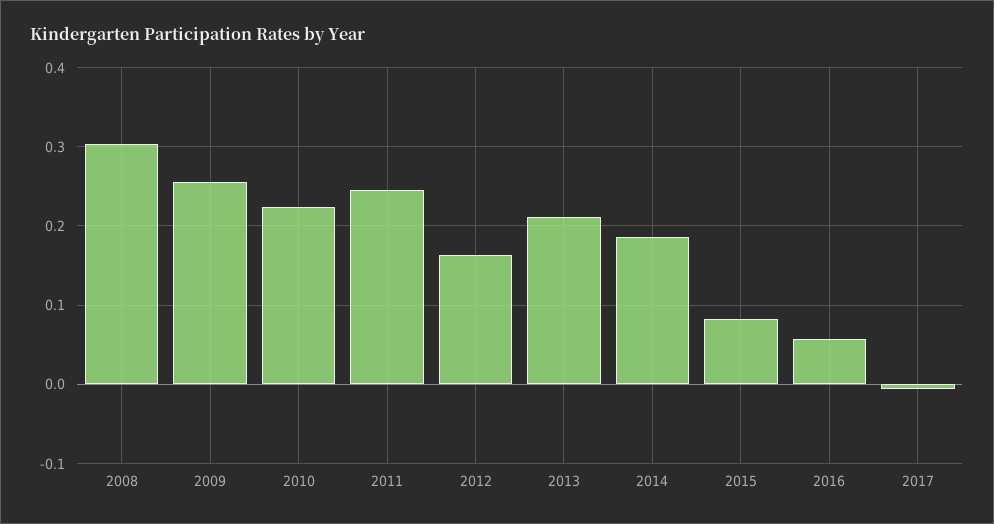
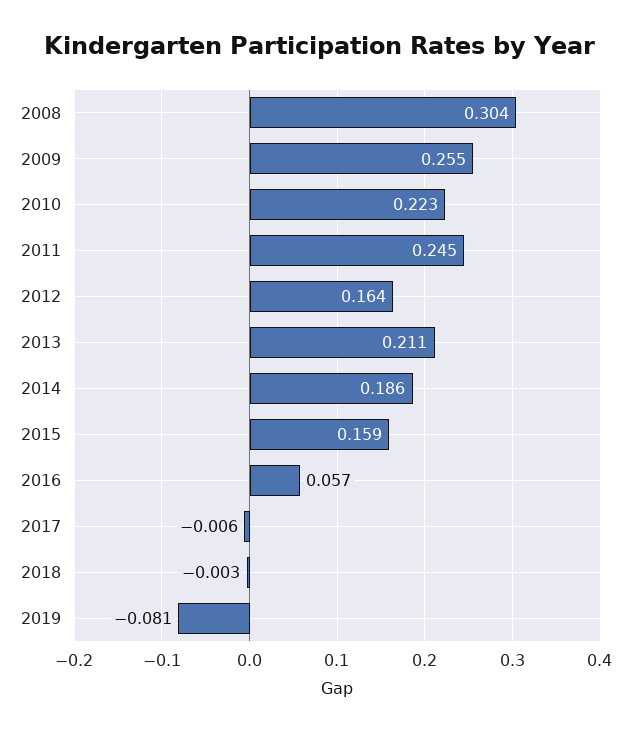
2015: 0.08 -> 0.159
2018: none -> -0.003
2019: none -> -0.081

